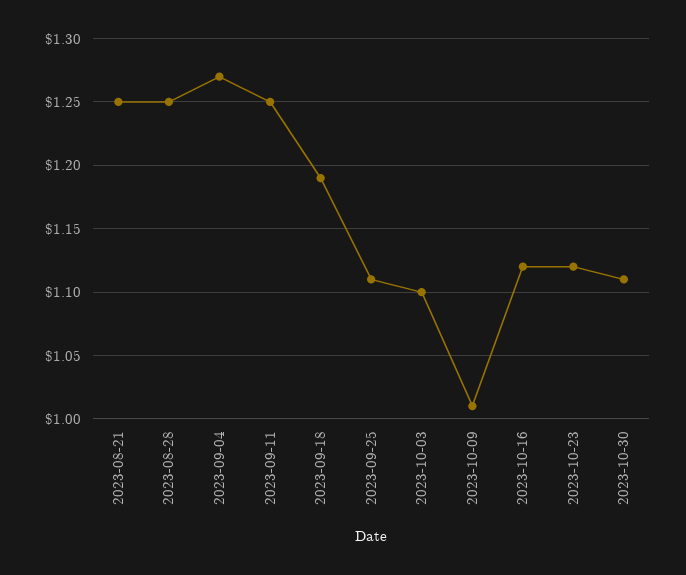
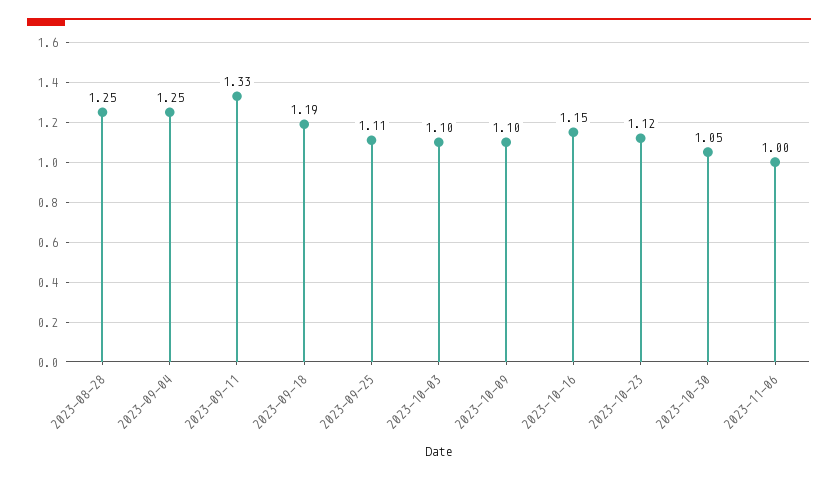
2023-08-21: 1.25 -> none
2023-09-04: 1.27 -> 1.25
2023-09-11: 1.25 -> 1.33
2023-10-09: 1.01 -> 1.1
2023-10-16: 1.12 -> 1.15
2023-10-30: 1.11 -> 1.05
2023-11-06: none -> 1

